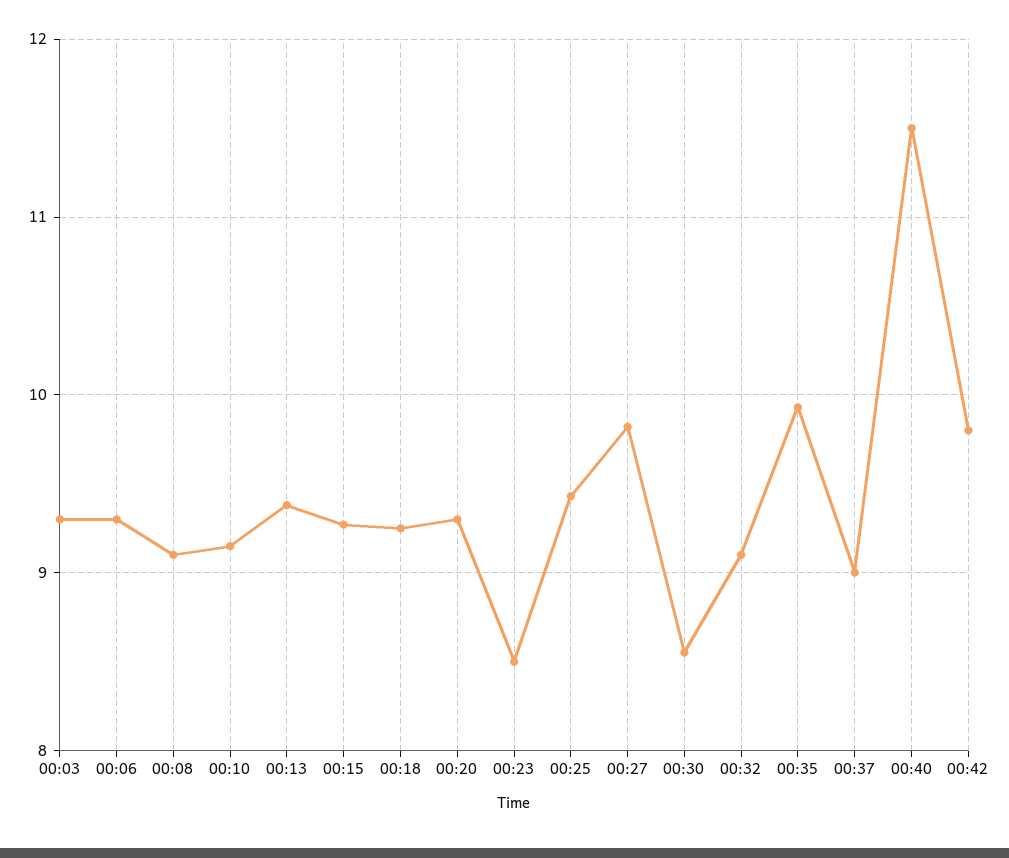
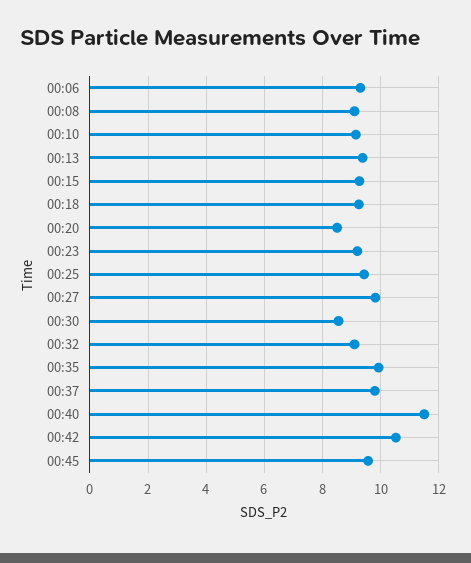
00:03: 9.3 -> none
00:20: 9.3 -> 8.5
00:23: 8.5 -> 9.25
00:37: 9 -> 9.75
00:42: 9.8 -> 10.5
00:45: none -> 9.5

